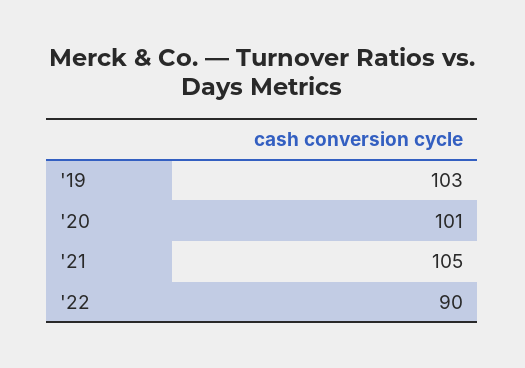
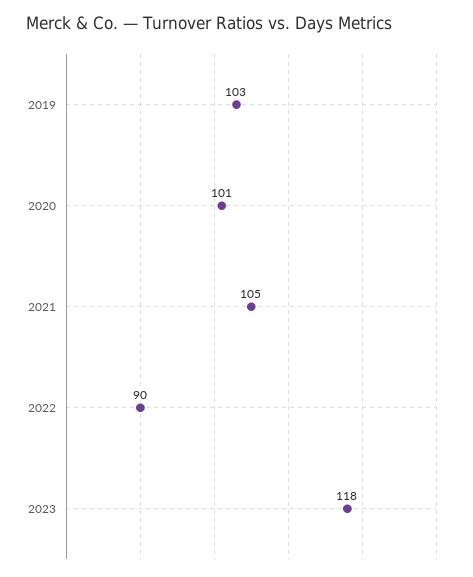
2023: none -> 118

